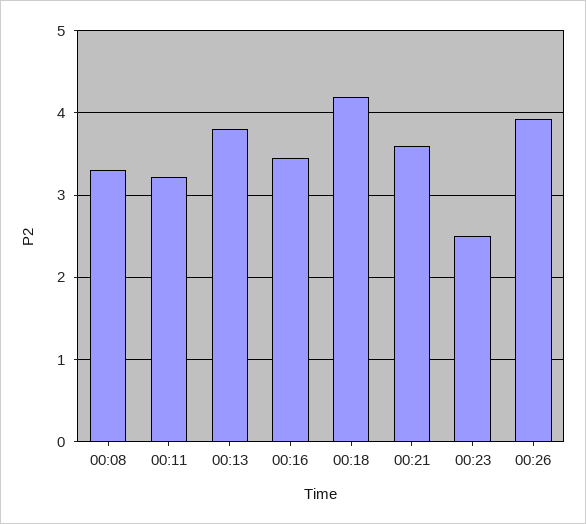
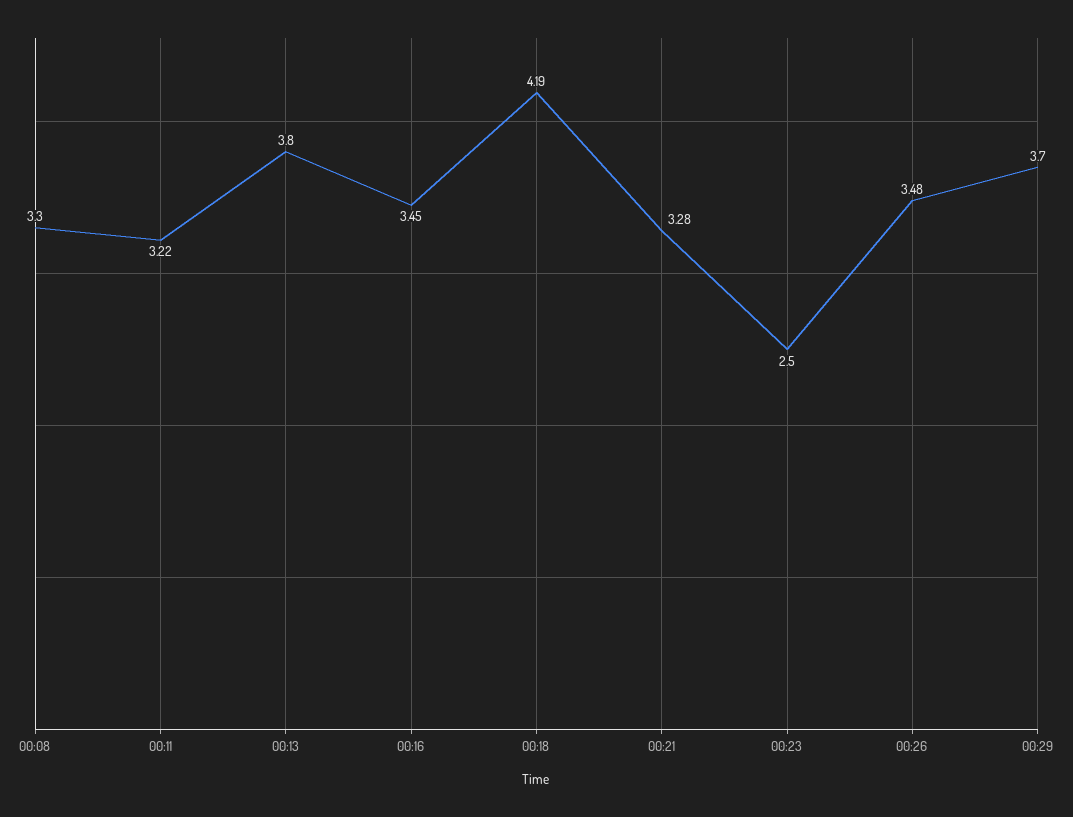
00:21: 3.6 -> 3.28
00:26: 3.9 -> 3.48
00:29: none -> 3.7

